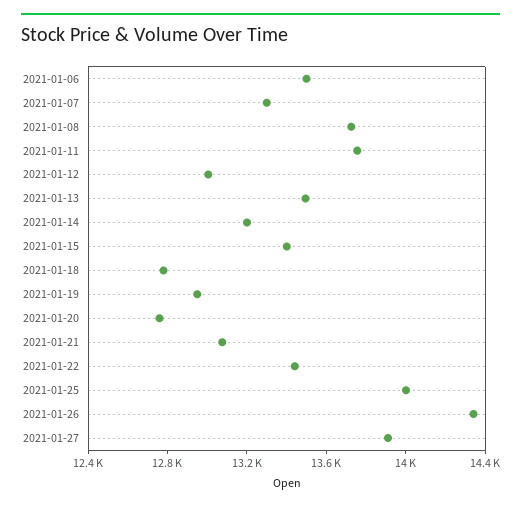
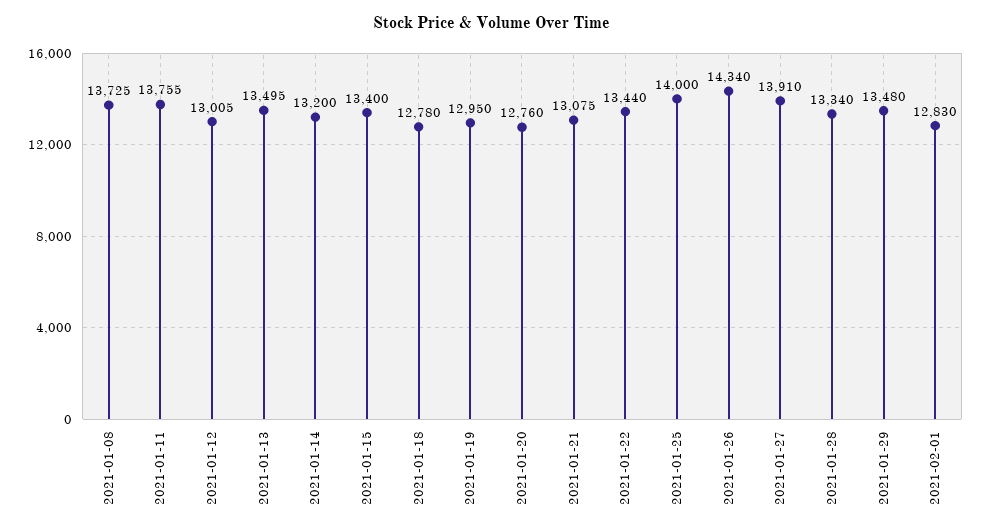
2021-01-06: 13500 -> none
2021-01-07: 13300 -> none
2021-01-28: none -> 13340
2021-01-29: none -> 13480
2021-02-01: none -> 12830

